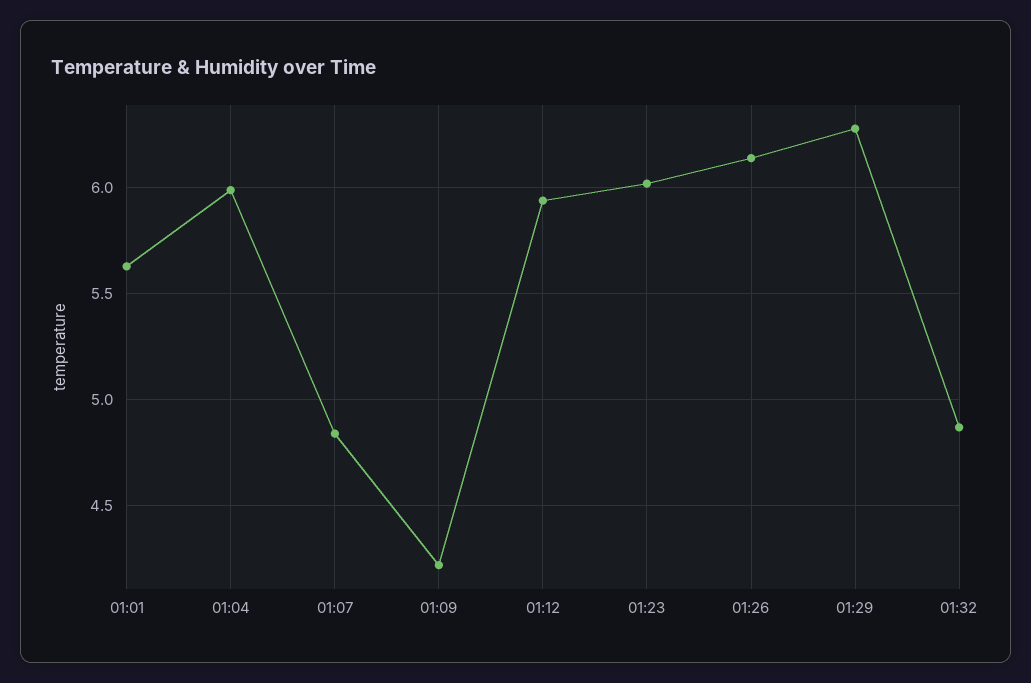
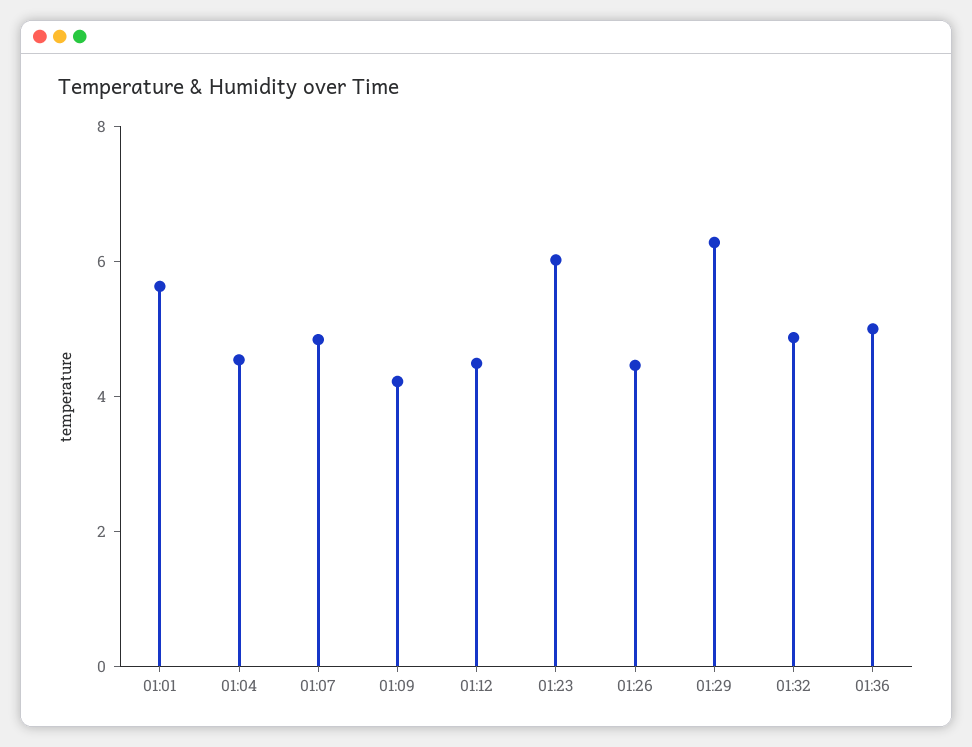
01:04: 6 -> 4.5
01:12: 5.95 -> 4.5
01:26: 6.15 -> 4.5
01:36: none -> 5

